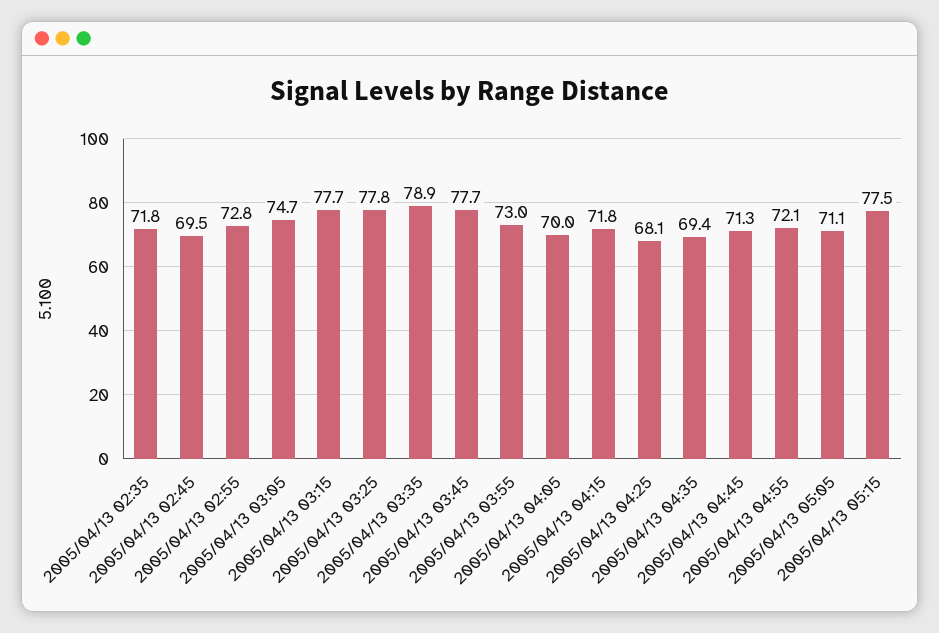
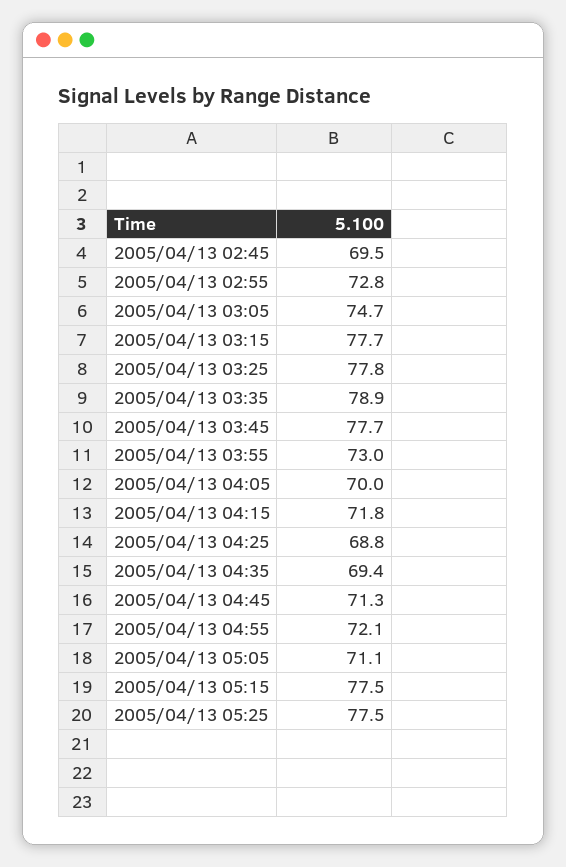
2005/04/13 02:35: 71.8 -> none
2005/04/13 04:25: 68.1 -> 68.8
2005/04/13 05:25: none -> 77.5

